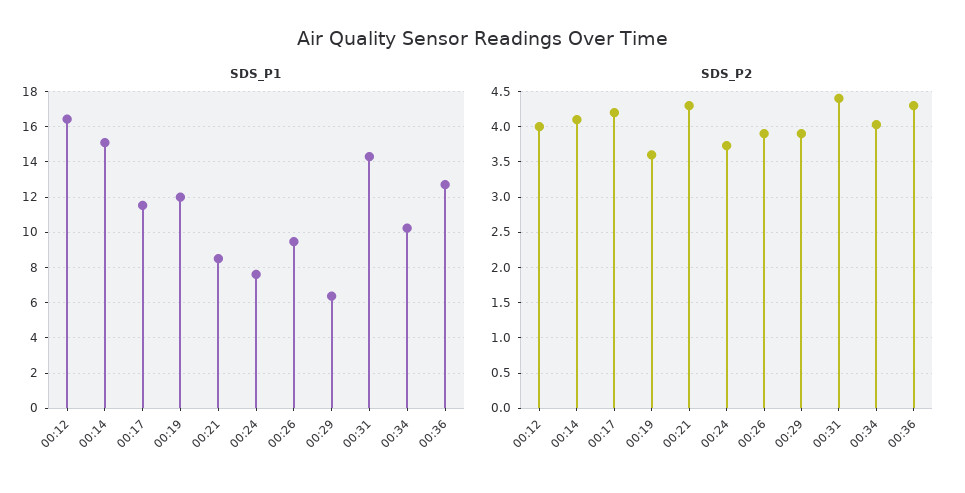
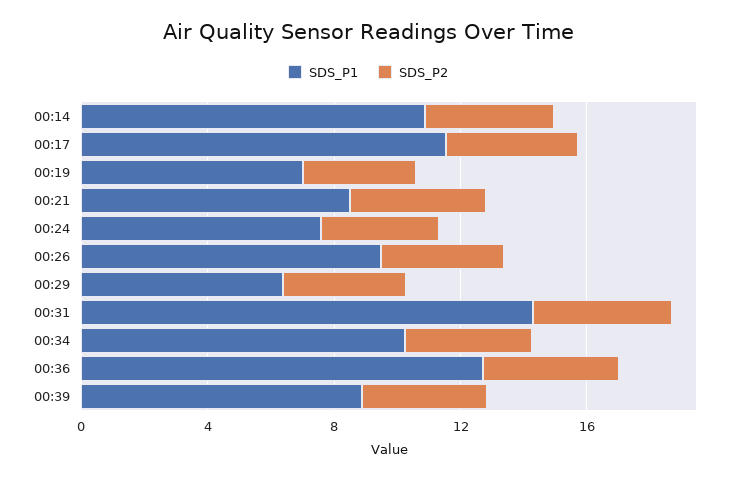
SDS_P1, 00:12: 16.5 -> none
SDS_P1, 00:14: 15 -> 11
SDS_P1, 00:19: 12 -> 7
SDS_P2, 00:12: 4 -> none
SDS_P1, 00:39: none -> 9
SDS_P2, 00:39: none -> 4

